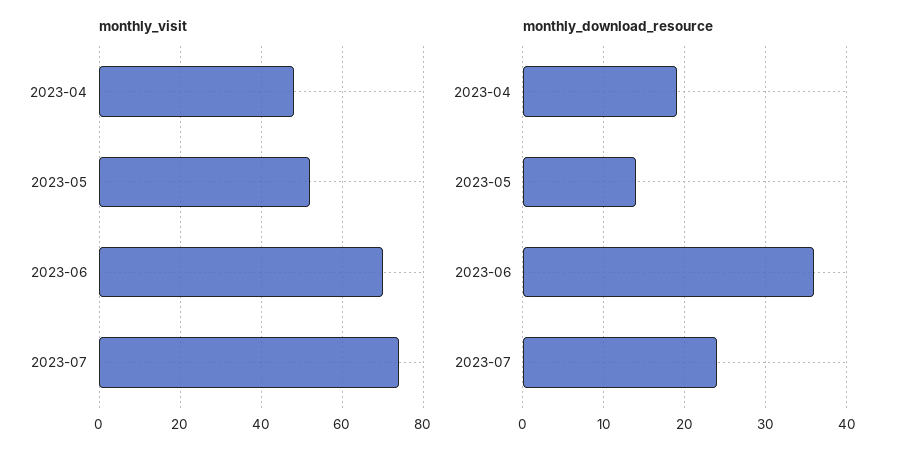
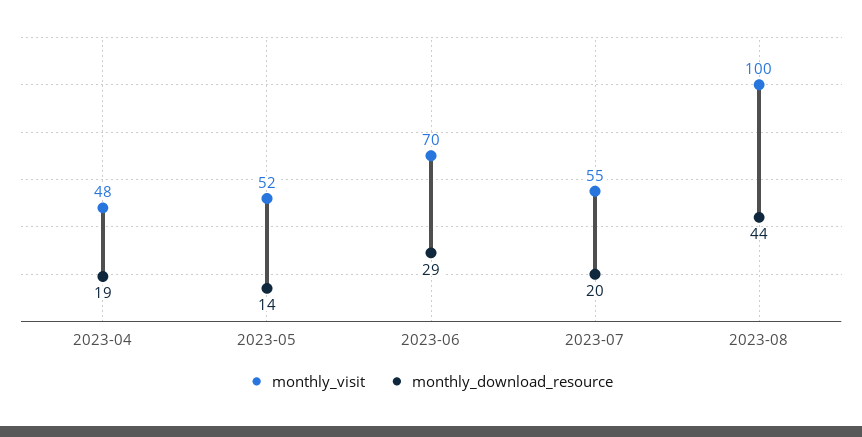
monthly_visit, 2023-07: 75 -> 55
monthly_download_resource, 2023-06: 36 -> 29
monthly_download_resource, 2023-07: 24 -> 20
monthly_visit, 2023-08: none -> 100
monthly_download_resource, 2023-08: none -> 44

